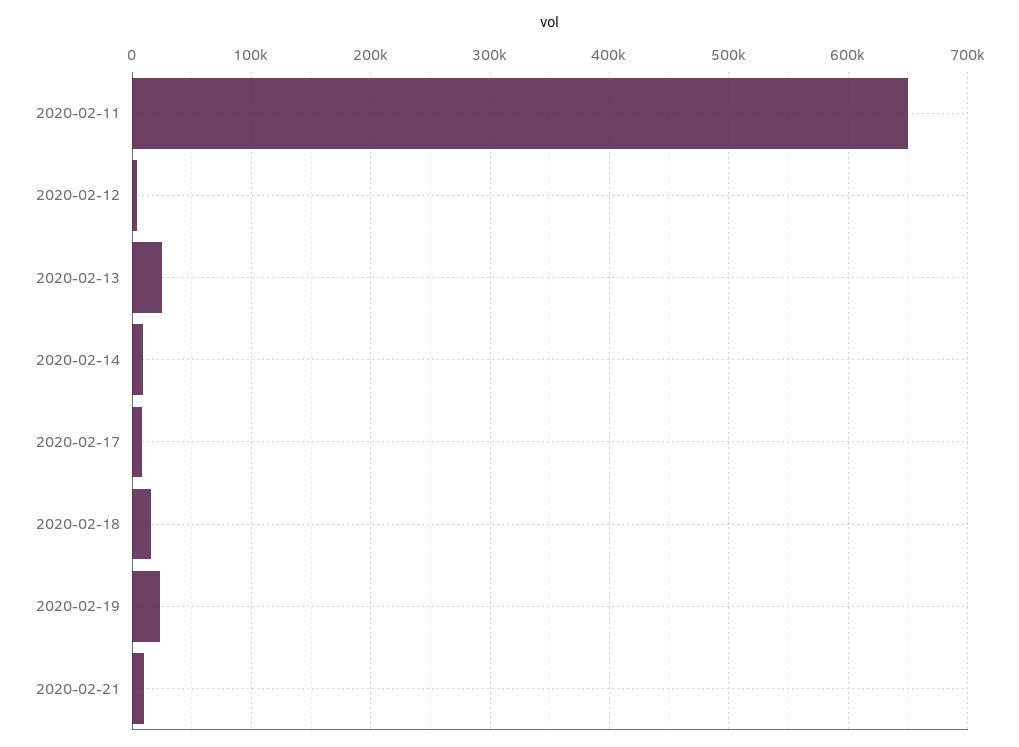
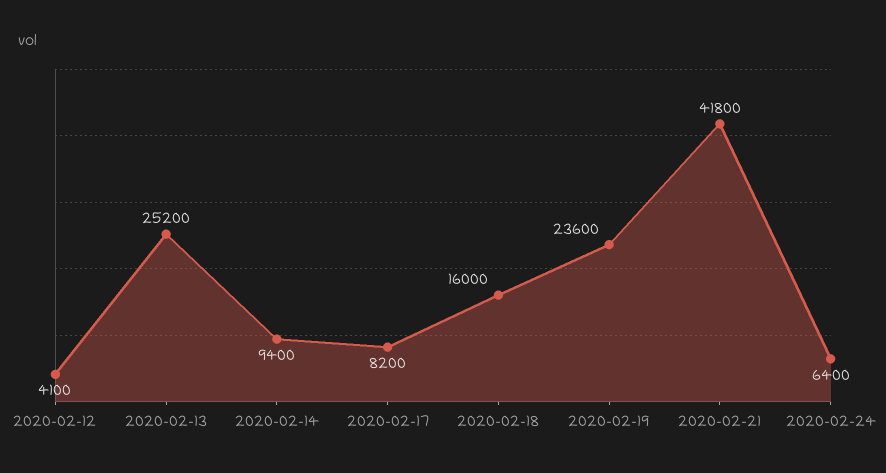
2020-02-11: 650000 -> none
2020-02-21: 10000 -> 41800
2020-02-24: none -> 6400

